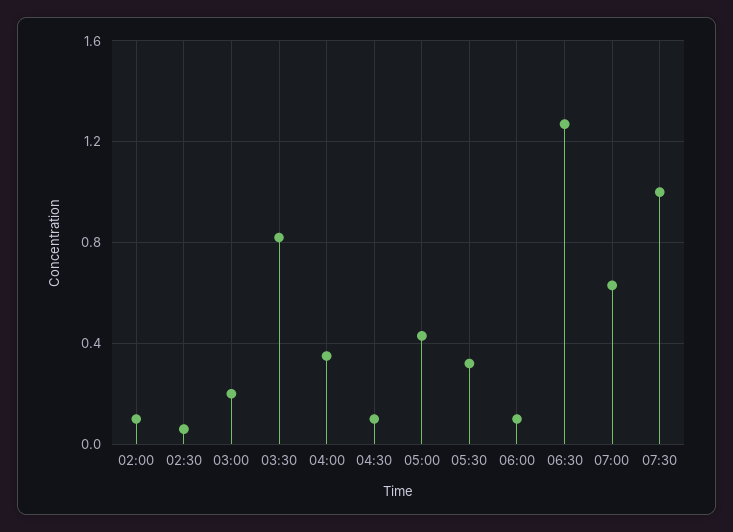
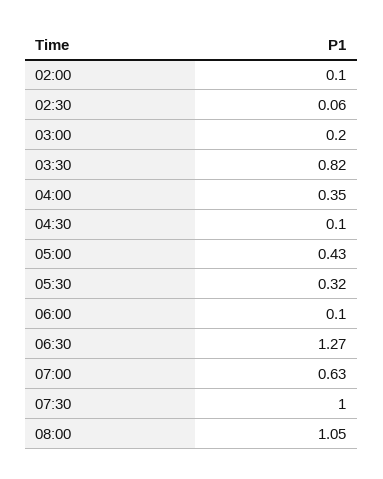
08:00: none -> 1.05

